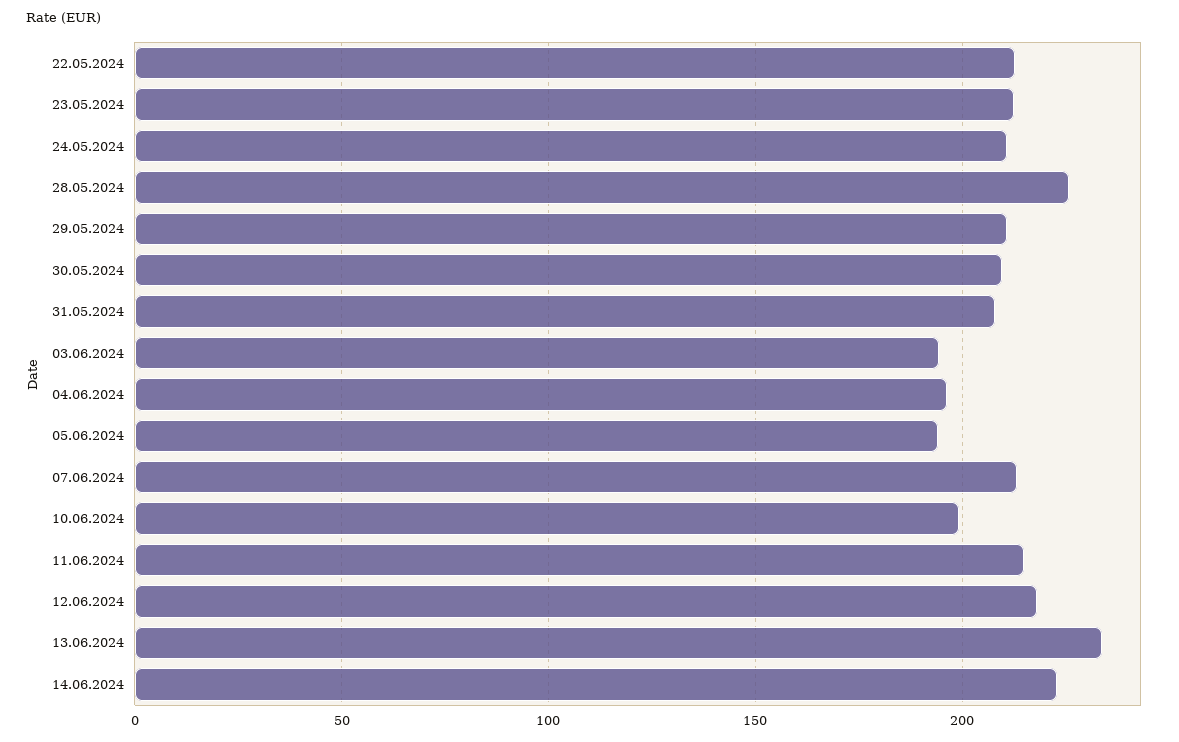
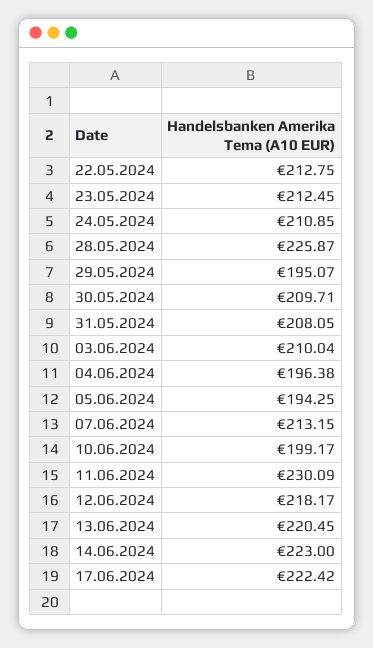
29.05.2024: 210 -> 195.07
03.06.2024: 195 -> 210.04
11.06.2024: 215 -> 230.09
13.06.2024: 235 -> 220.45
17.06.2024: none -> 222.42

